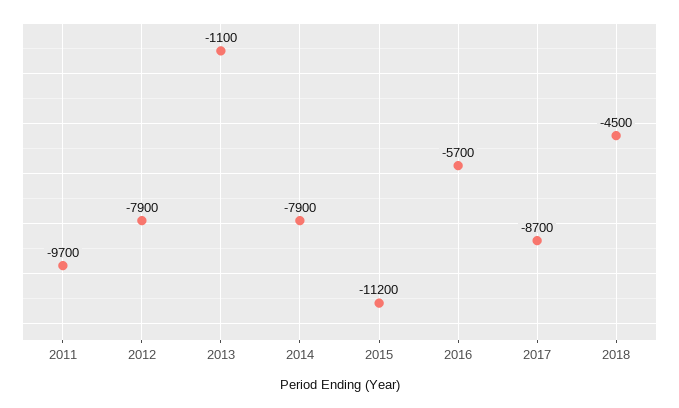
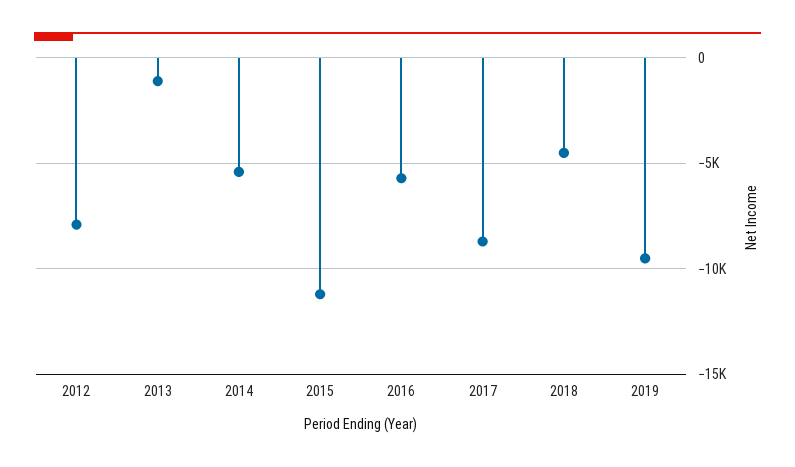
2011: -9700 -> none
2014: -7900 -> -5500
2019: none -> -9500

